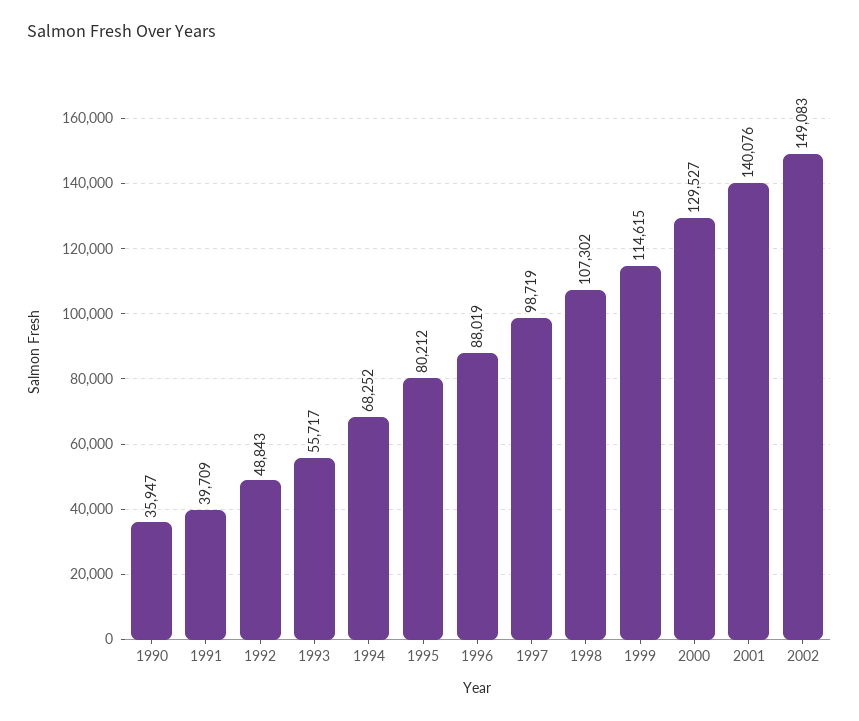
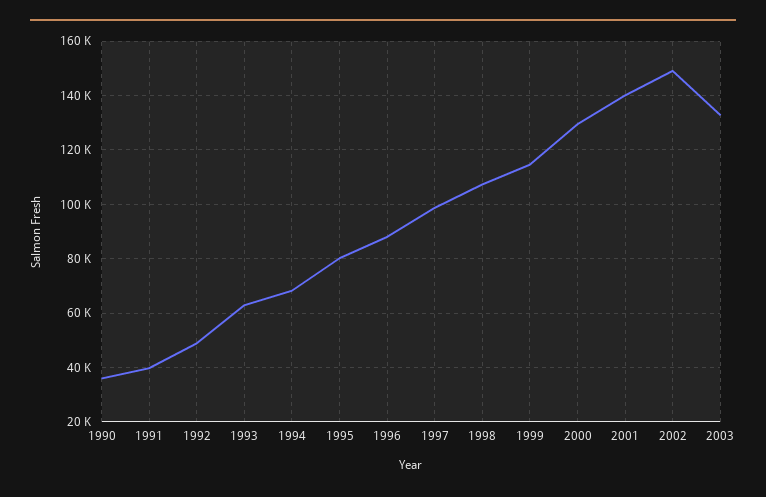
1993: 55717 -> 62500
2003: none -> 132500

